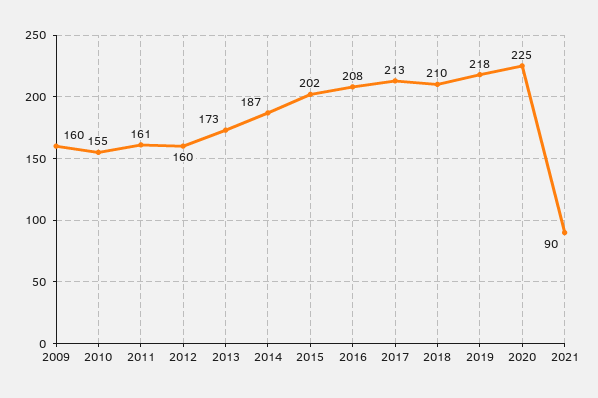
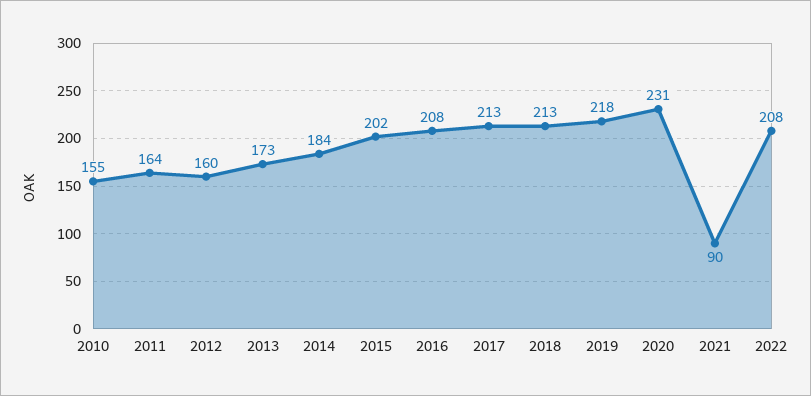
2009: 160 -> none
2011: 161 -> 164
2014: 187 -> 184
2018: 210 -> 213
2020: 225 -> 231
2022: none -> 208

